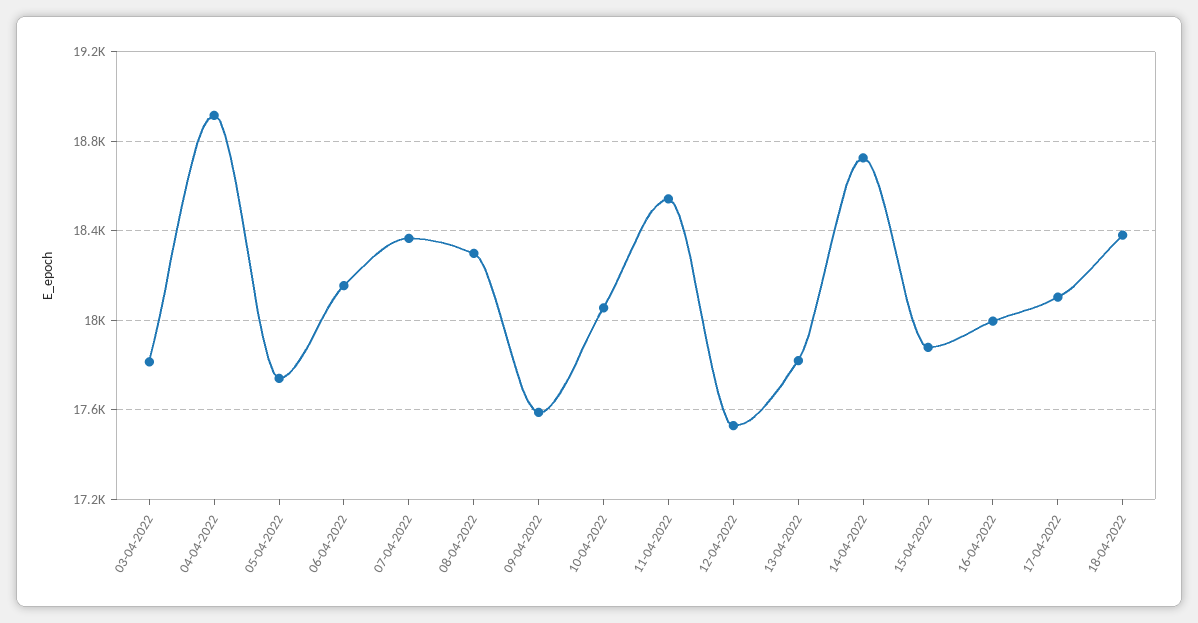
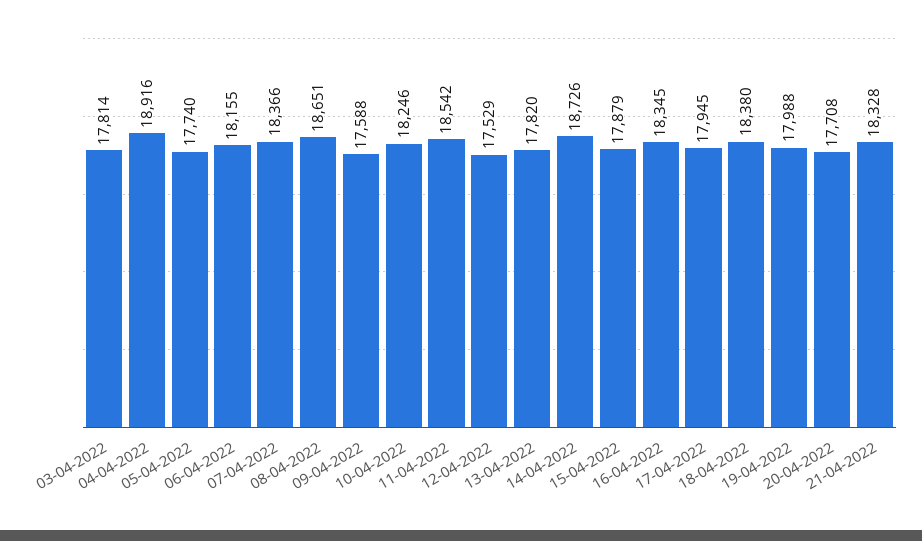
08-04-2022: 18300 -> 18651
10-04-2022: 18050 -> 18246
16-04-2022: 18000 -> 18345
17-04-2022: 18100 -> 17945
19-04-2022: none -> 17988
20-04-2022: none -> 17708
21-04-2022: none -> 18328

